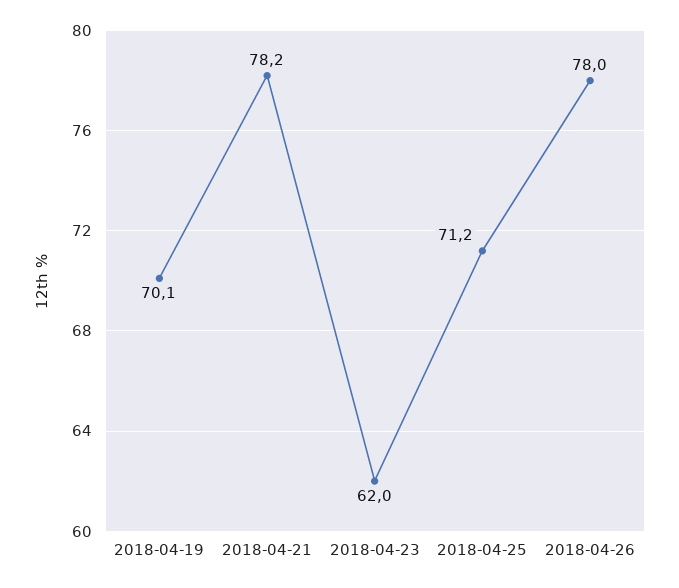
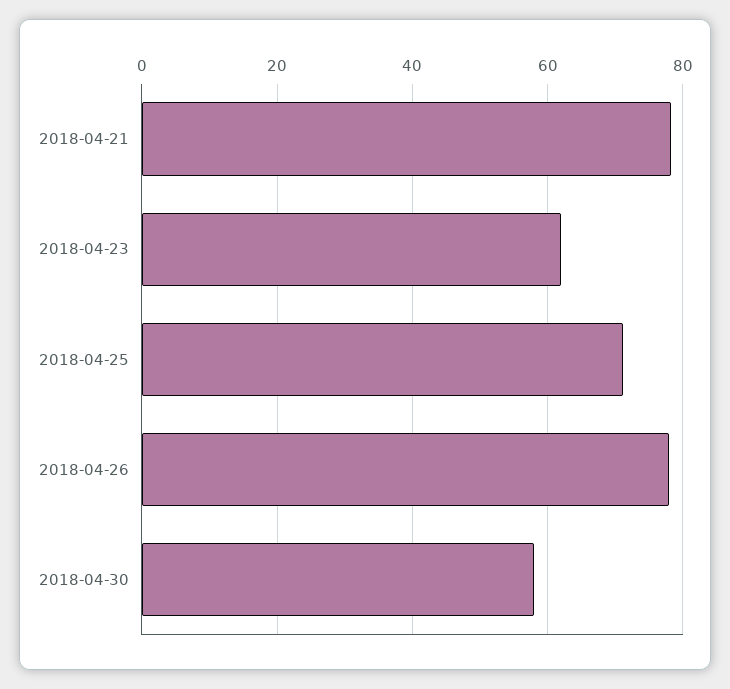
2018-04-19: 70.1 -> none
2018-04-30: none -> 58

